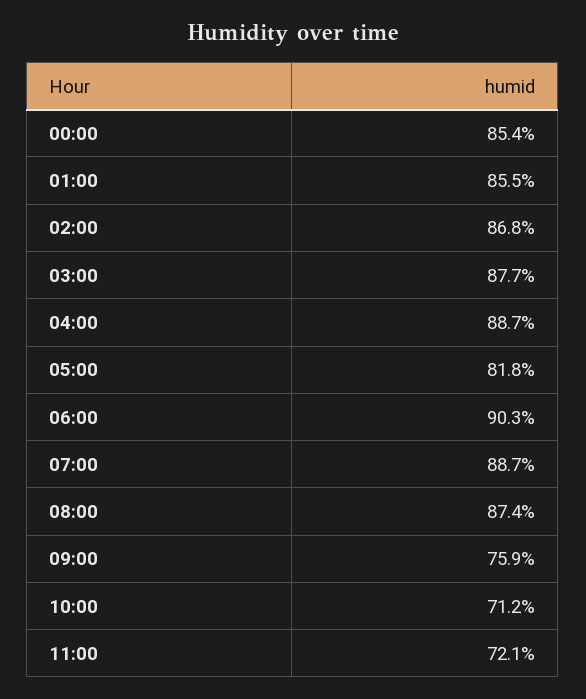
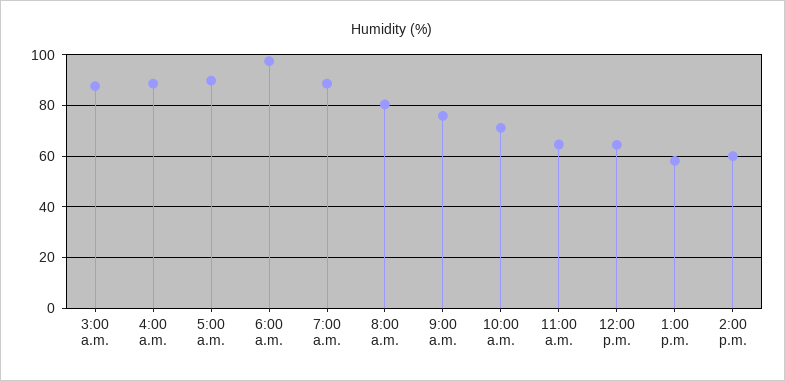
00:00: 85.4 -> none
01:00: 85.5 -> none
02:00: 86.8 -> none
05:00: 81.8 -> 90
06:00: 90.3 -> 97.5
08:00: 87.4 -> 80
11:00: 72.1 -> 65
12:00 p.m.: none -> 65
1:00 p.m.: none -> 57.5
2:00 p.m.: none -> 60

